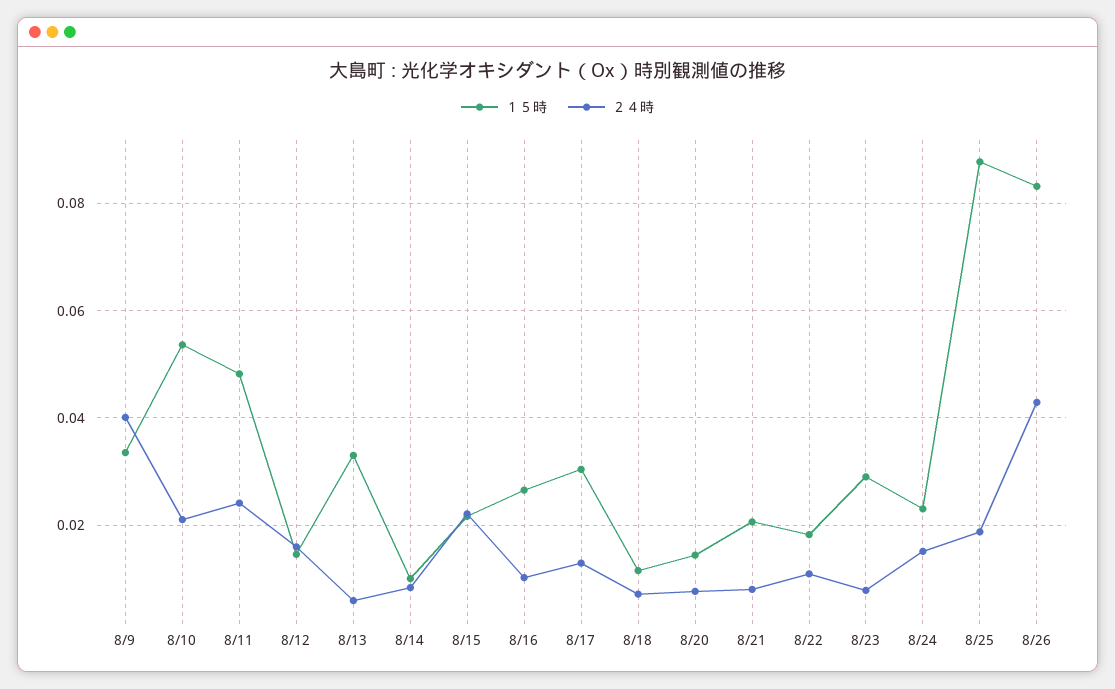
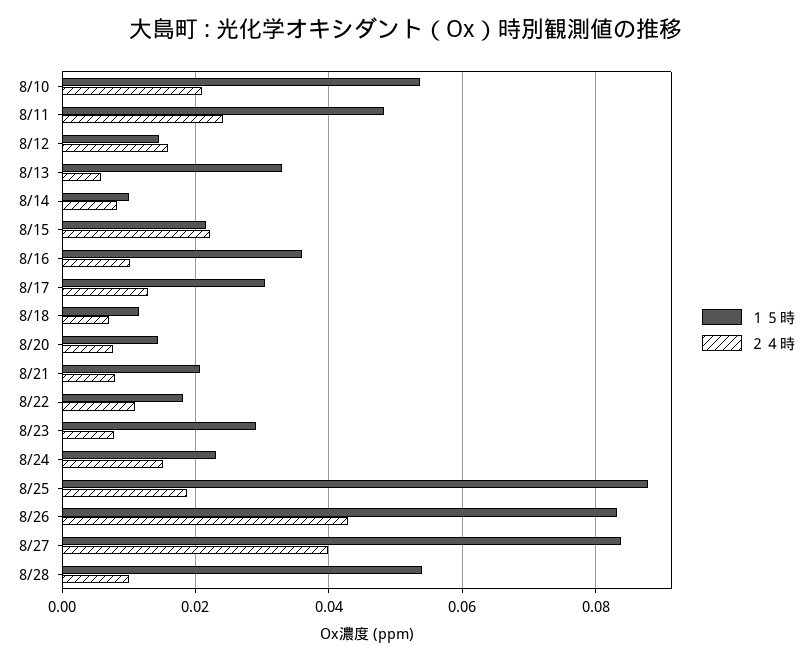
１５時, 8/9: 0.034 -> none
２４時, 8/9: 0.04 -> none
１５時, 8/16: 0.026 -> 0.036
１５時, 8/27: none -> 0.084
２４時, 8/27: none -> 0.04
１５時, 8/28: none -> 0.054
２４時, 8/28: none -> 0.01

